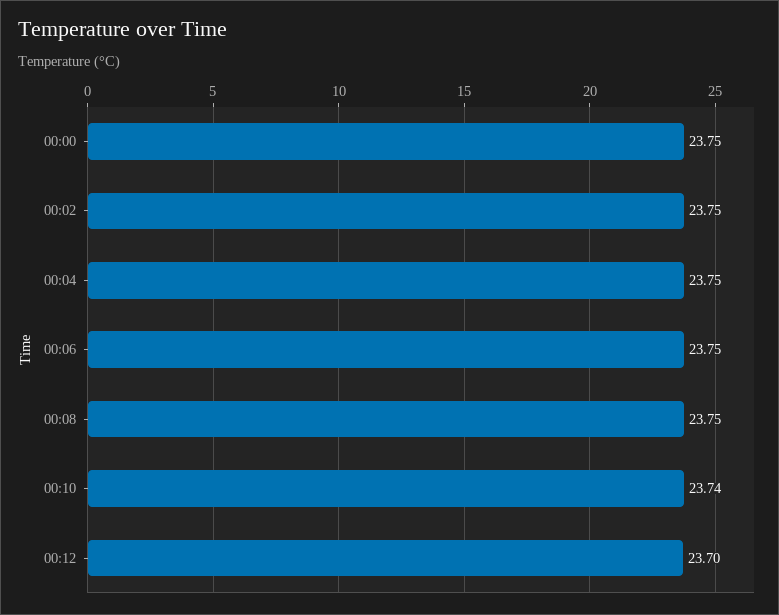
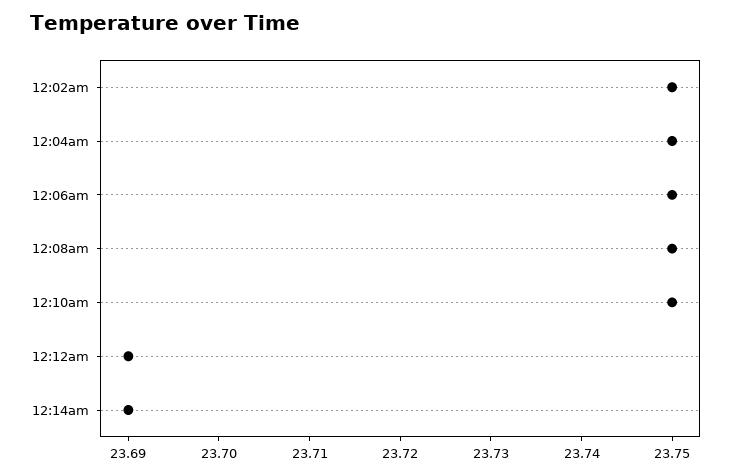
00:00: 23.75 -> none
00:10: 23.74 -> 23.75
00:12: 23.7 -> 23.69
12:14am: none -> 23.69

